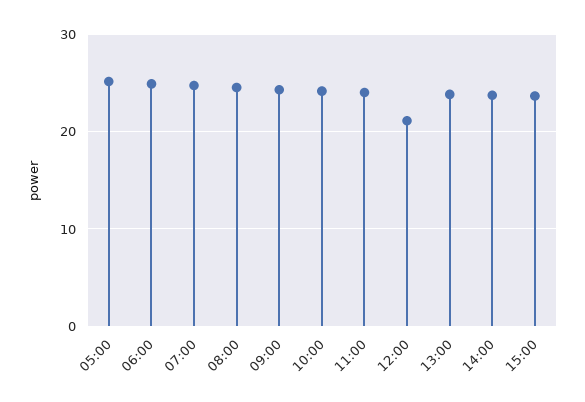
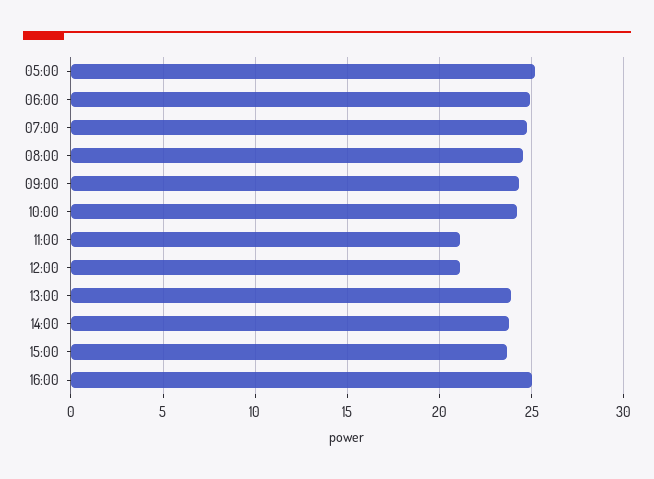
11:00: 24 -> 21
16:00: none -> 25

